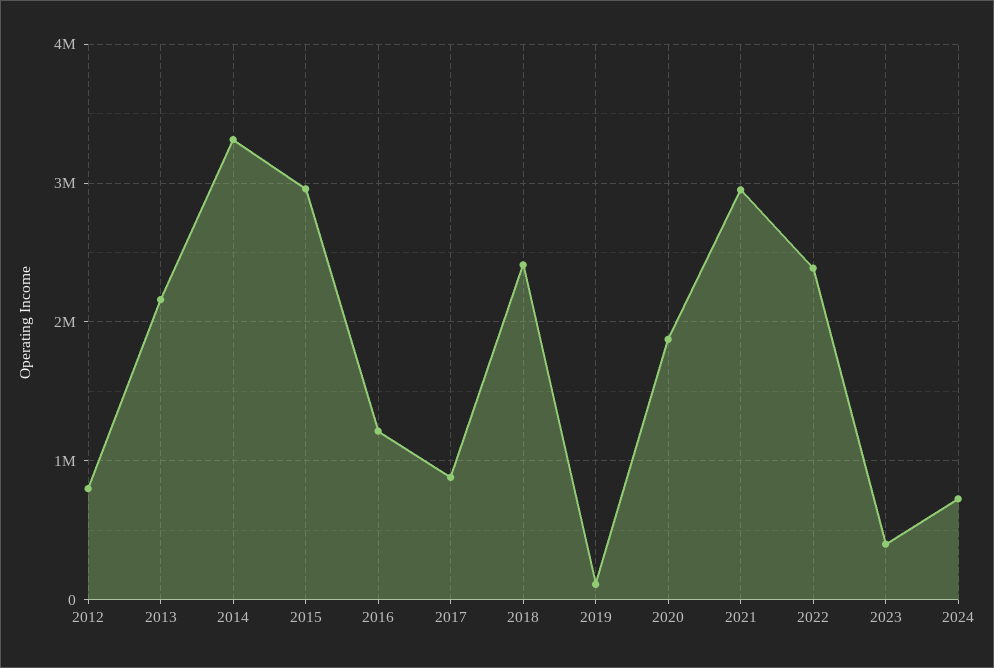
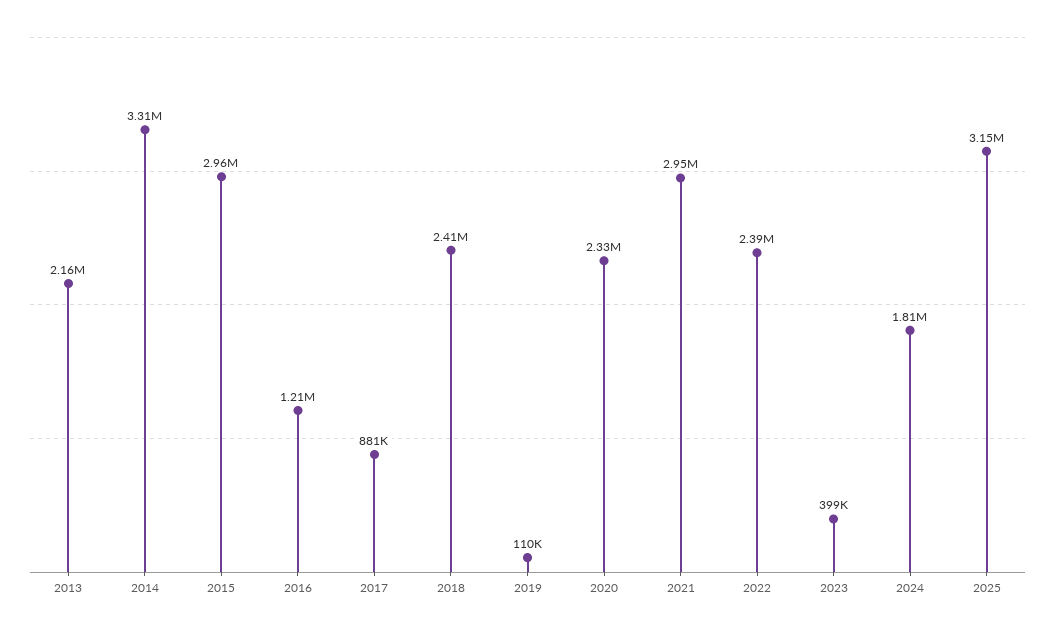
2012: 800000 -> none
2020: 1900000 -> 2330000
2024: 700000 -> 1810000
2025: none -> 3150000

